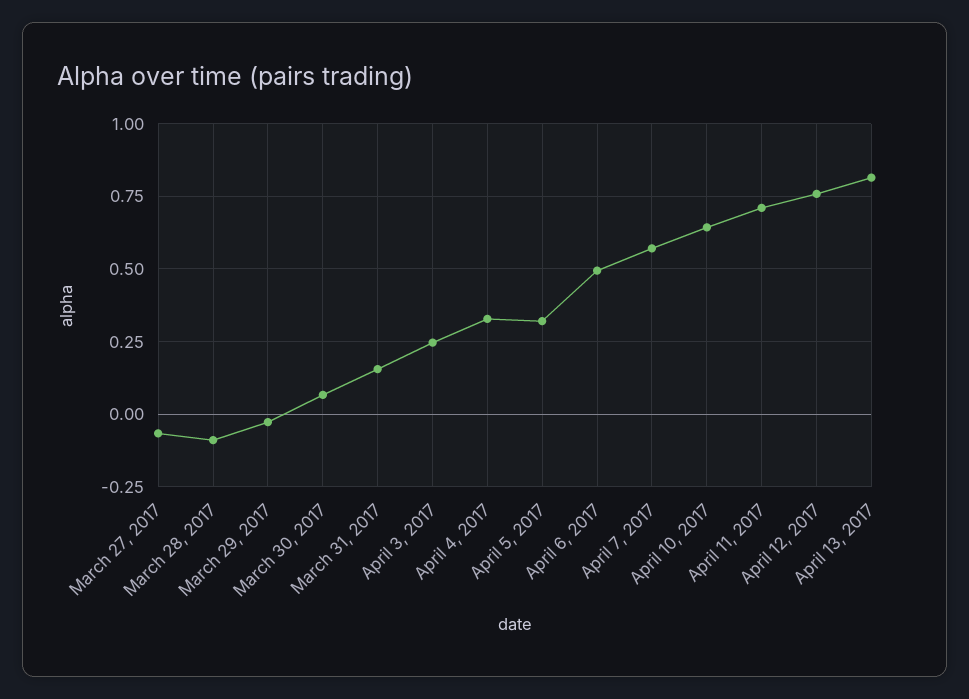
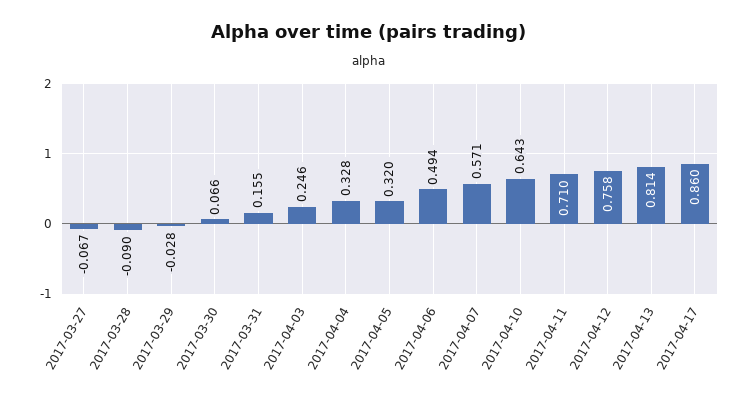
2017-04-17: none -> 0.86

